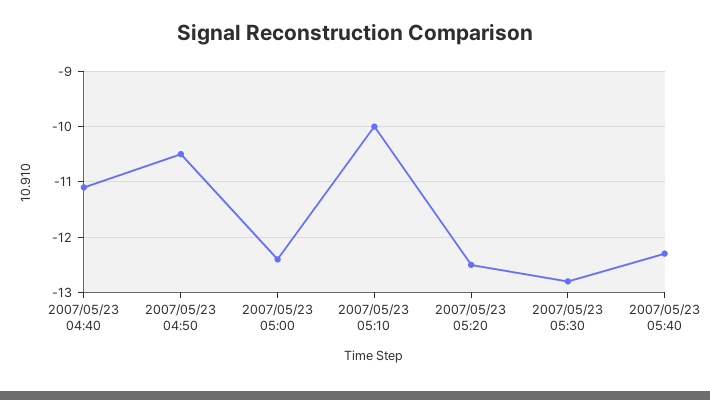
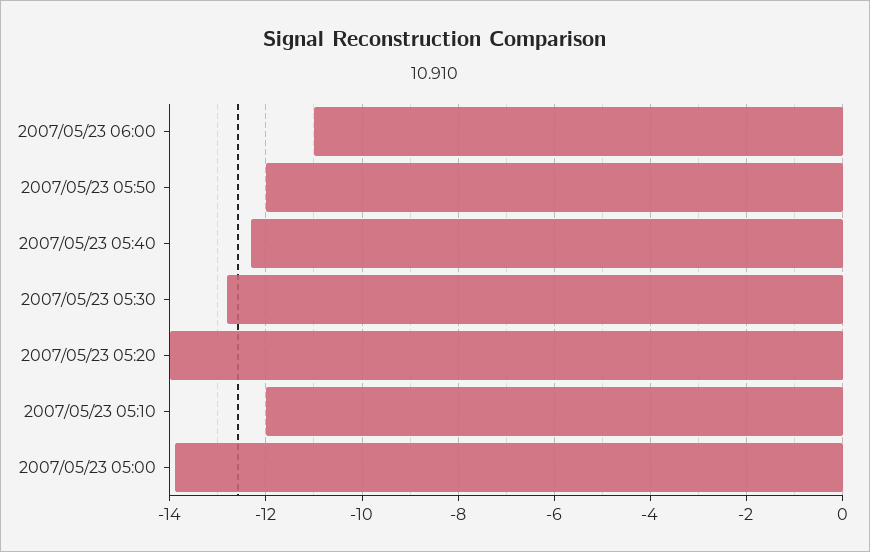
2007/05/23 04:40: -11 -> none
2007/05/23 04:50: -10.5 -> none
2007/05/23 05:00: -12.5 -> -14
2007/05/23 05:10: -10 -> -12
2007/05/23 05:20: -12.5 -> -14
2007/05/23 06:00: none -> -11
2007/05/23 05:50: none -> -12

